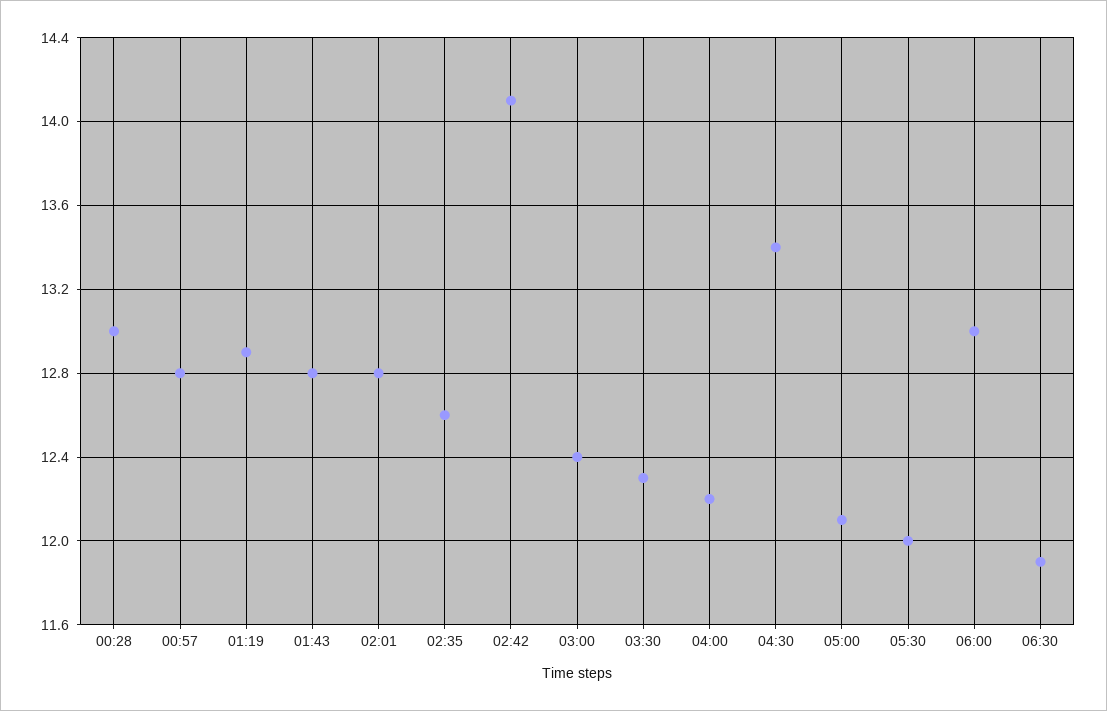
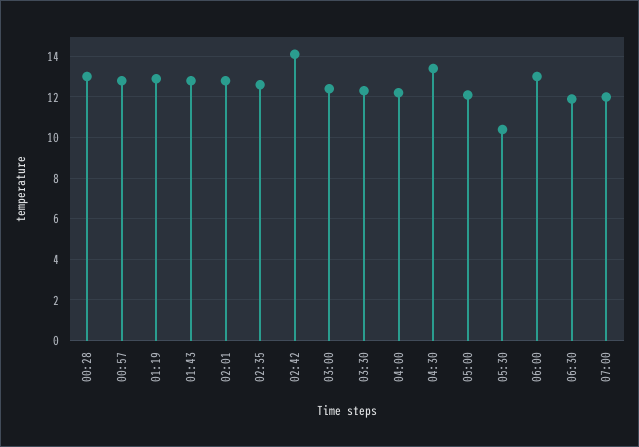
05:30: 12 -> 10.5
07:00: none -> 12

